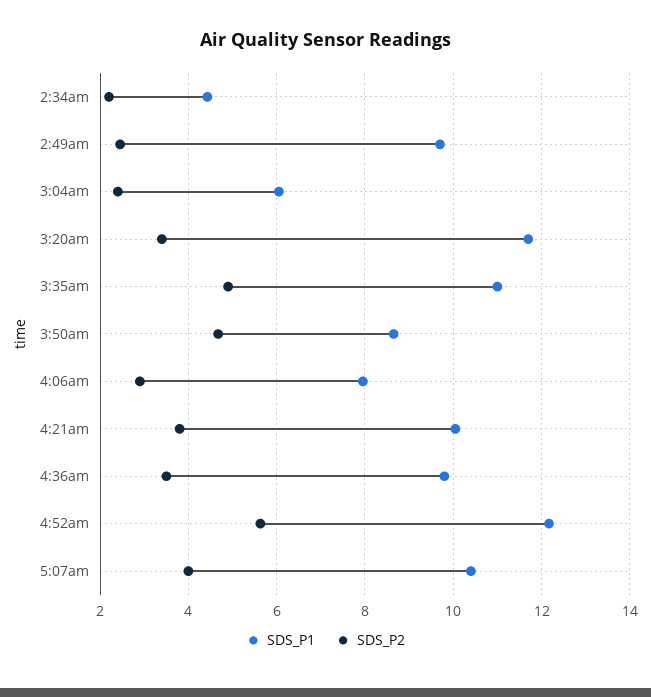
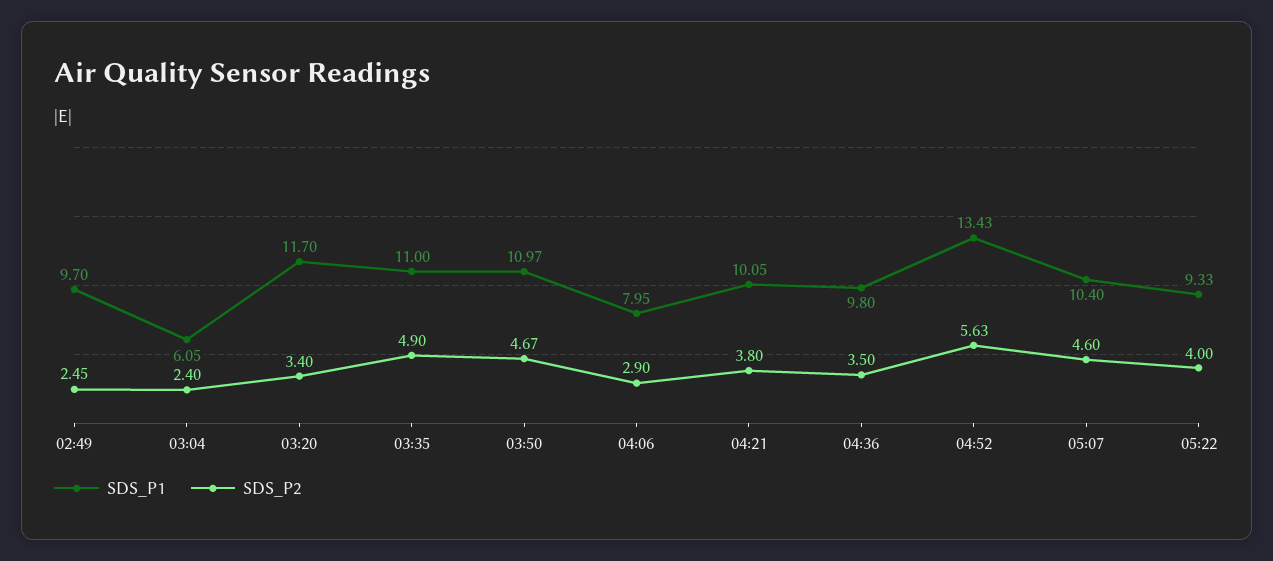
SDS_P1, 2:34am: 4.4 -> none
SDS_P2, 2:34am: 2.2 -> none
SDS_P1, 3:50am: 8.6 -> 10.97
SDS_P1, 4:52am: 12.2 -> 13.43
SDS_P2, 5:07am: 4 -> 4.6
SDS_P1, 05:22: none -> 9.33
SDS_P2, 05:22: none -> 4

